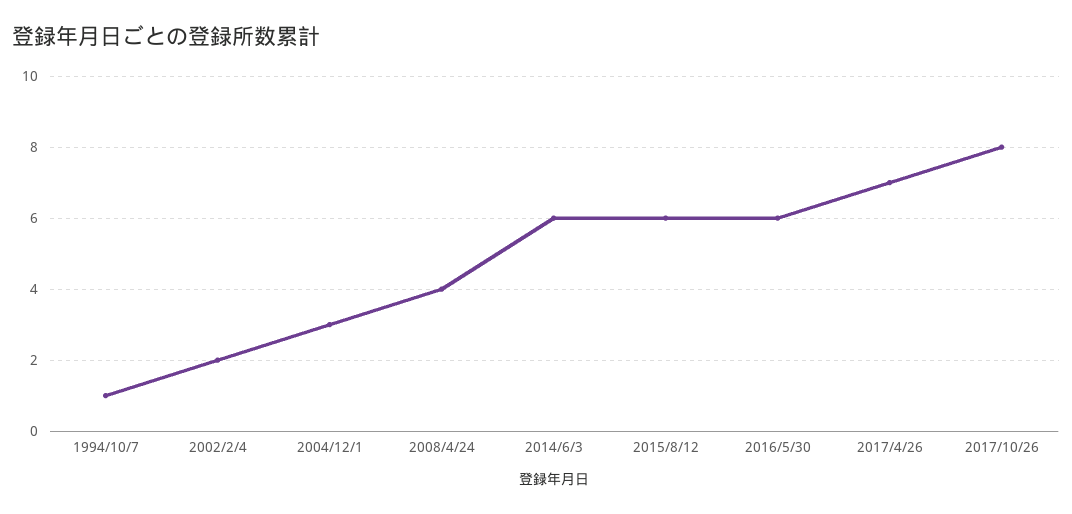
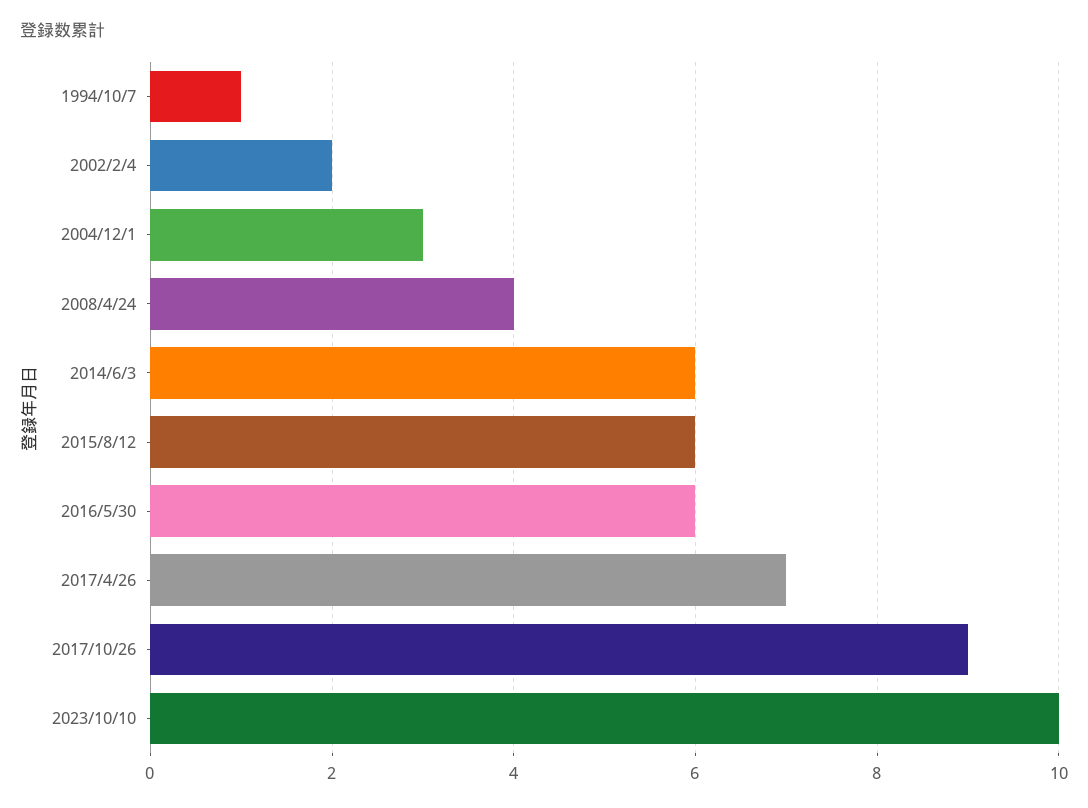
2017/10/26: 8 -> 9
2023/10/10: none -> 10

